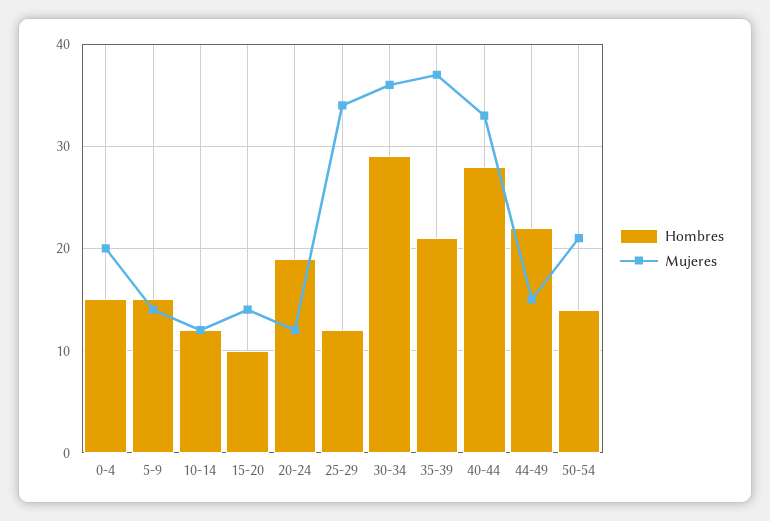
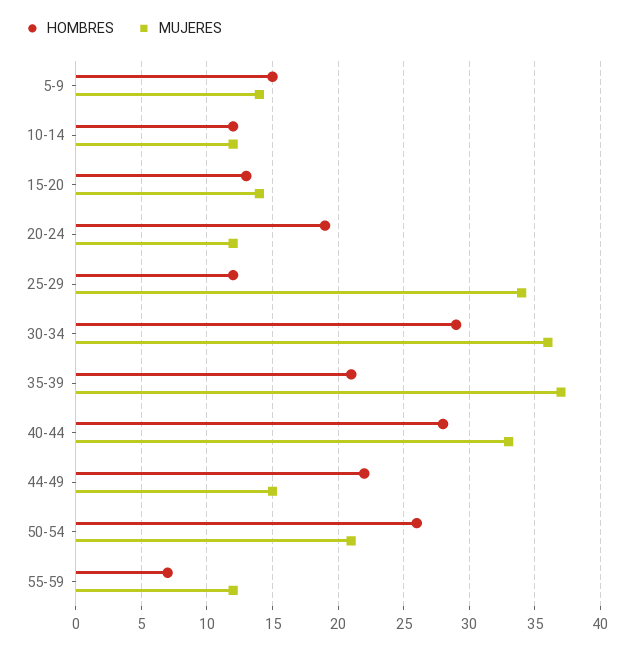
Hombres, 0-4: 15 -> none
Mujeres, 0-4: 20 -> none
Hombres, 15-20: 10 -> 13
Hombres, 50-54: 14 -> 26
Hombres, 55-59: none -> 7
Mujeres, 55-59: none -> 12

